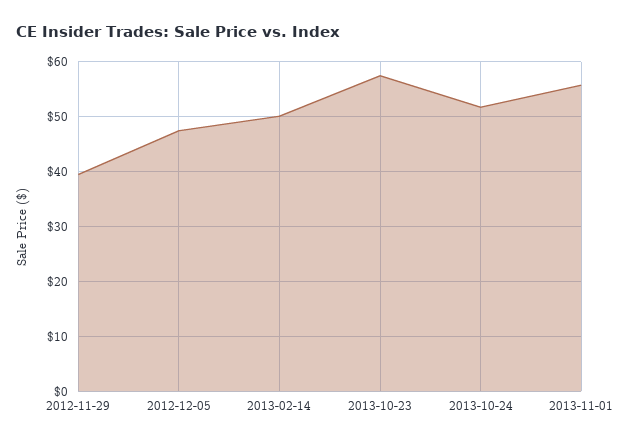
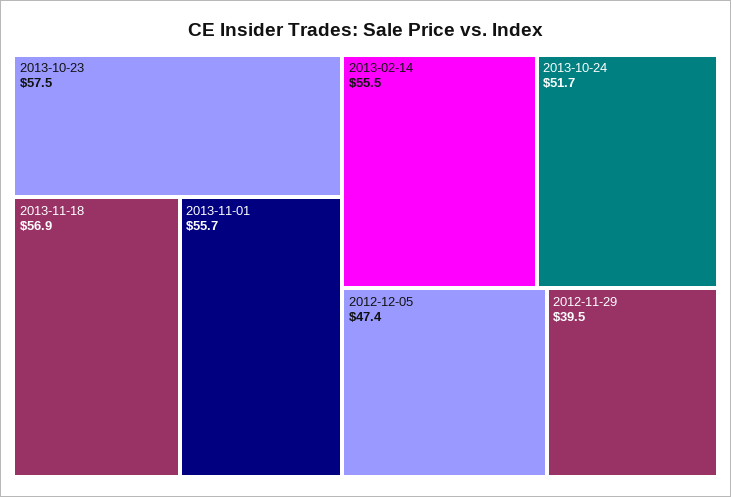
2013-02-14: 50 -> 55.5
2013-11-18: none -> 56.9

